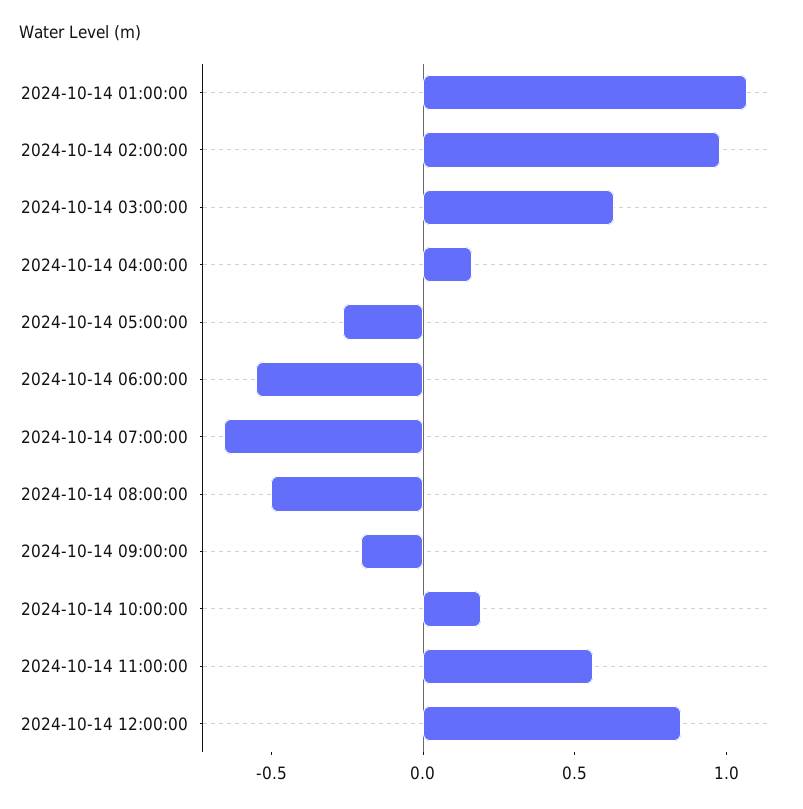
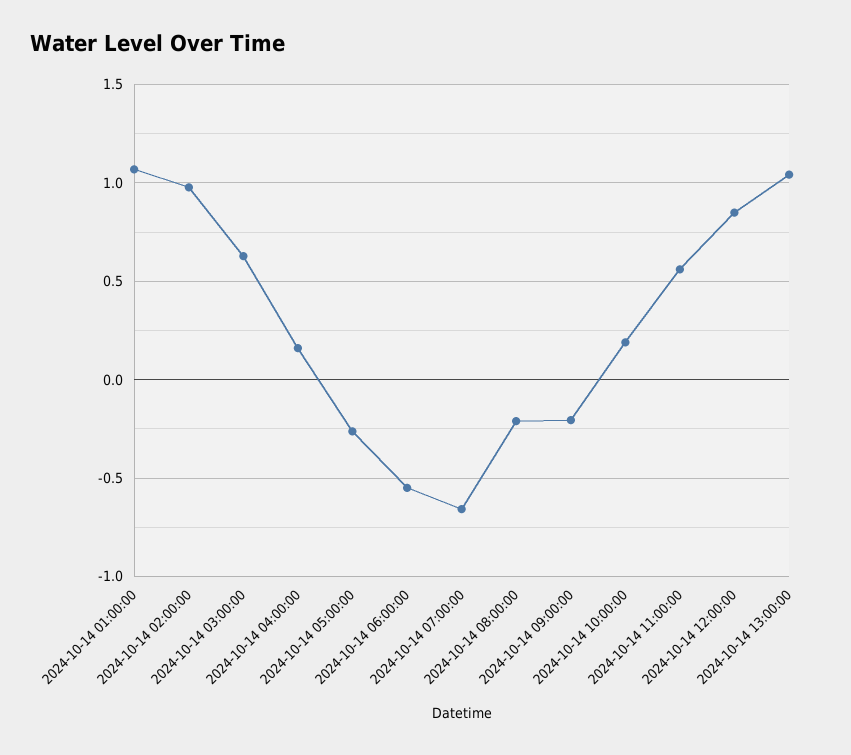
2024-10-14 08:00:00: -0.5 -> -0.2
2024-10-14 13:00:00: none -> 1.05

